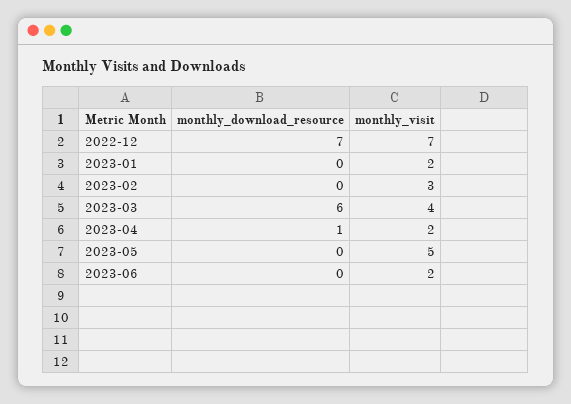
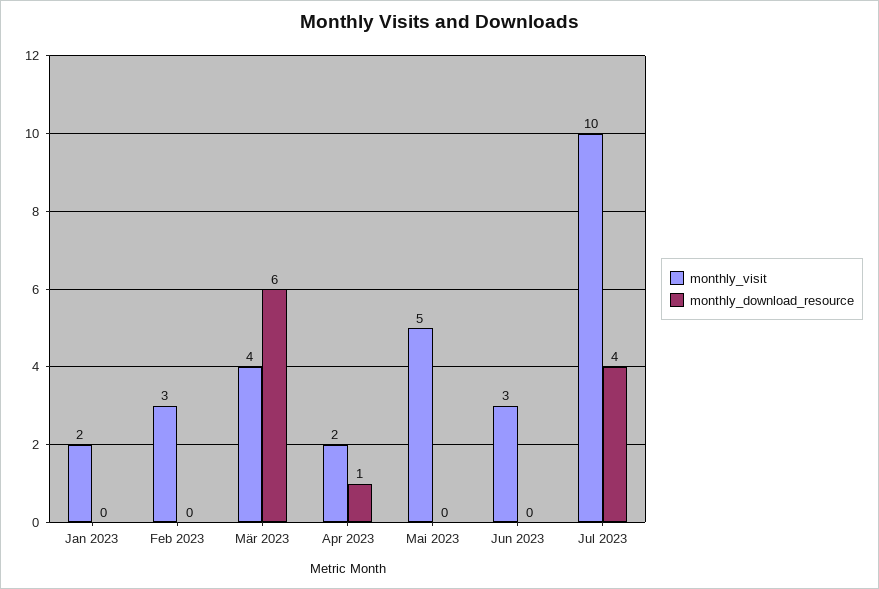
monthly_download_resource, 2022-12: 7 -> none
monthly_visit, 2022-12: 7 -> none
monthly_visit, 2023-06: 2 -> 3
monthly_visit, Jul 2023: none -> 10
monthly_download_resource, Jul 2023: none -> 4

